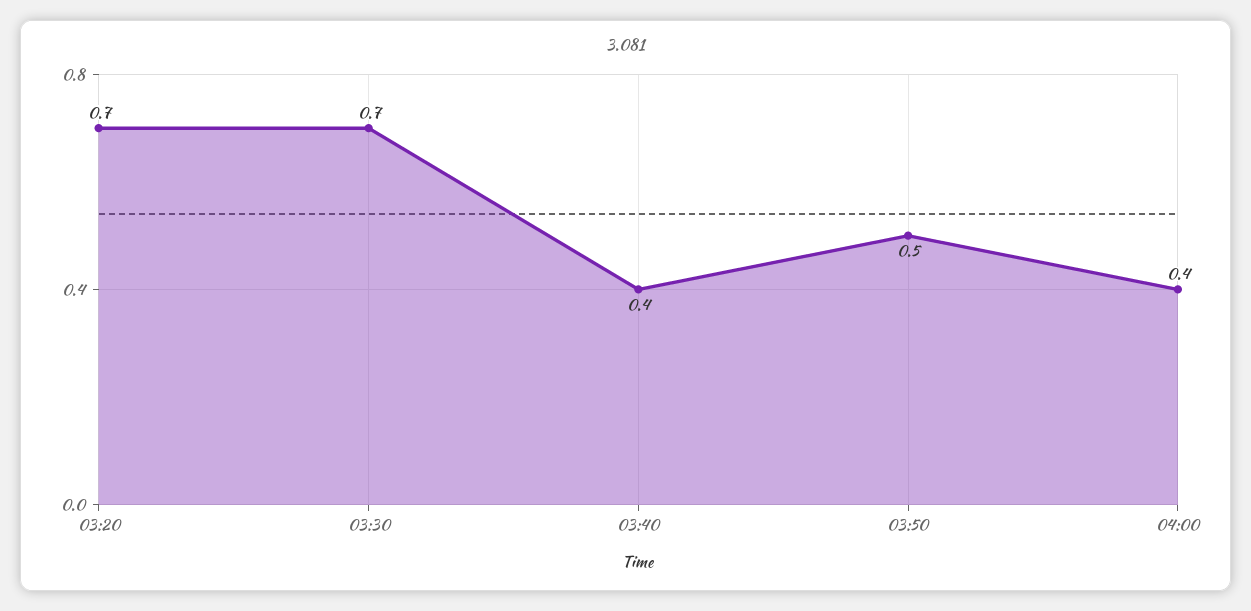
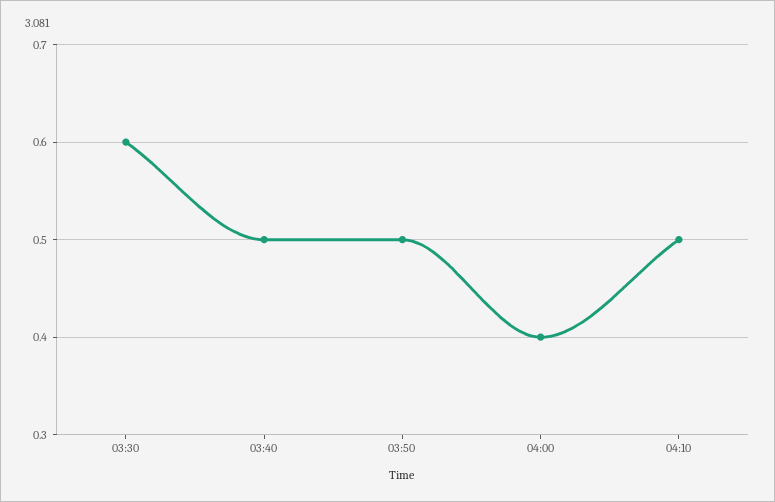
03:20: 0.7 -> none
03:30: 0.7 -> 0.6
03:40: 0.4 -> 0.5
04:10: none -> 0.5

